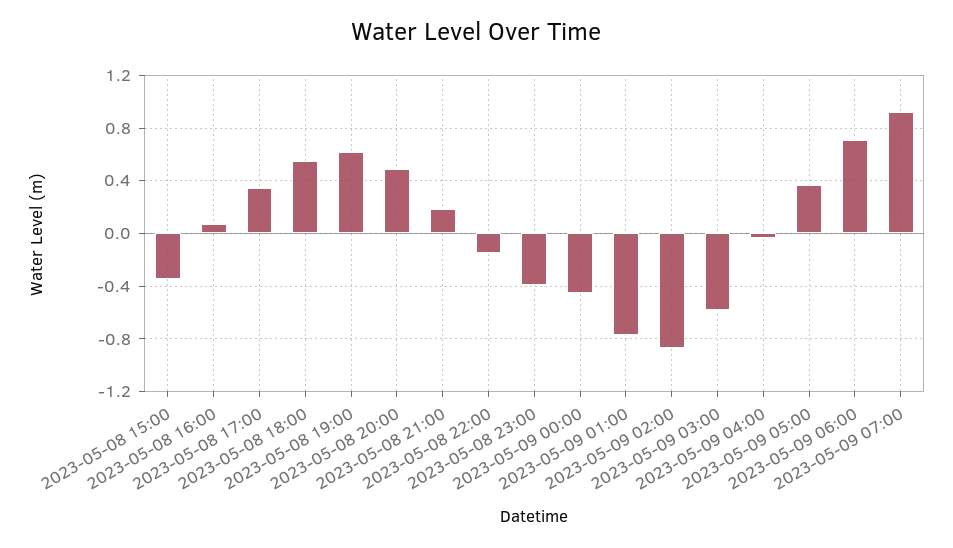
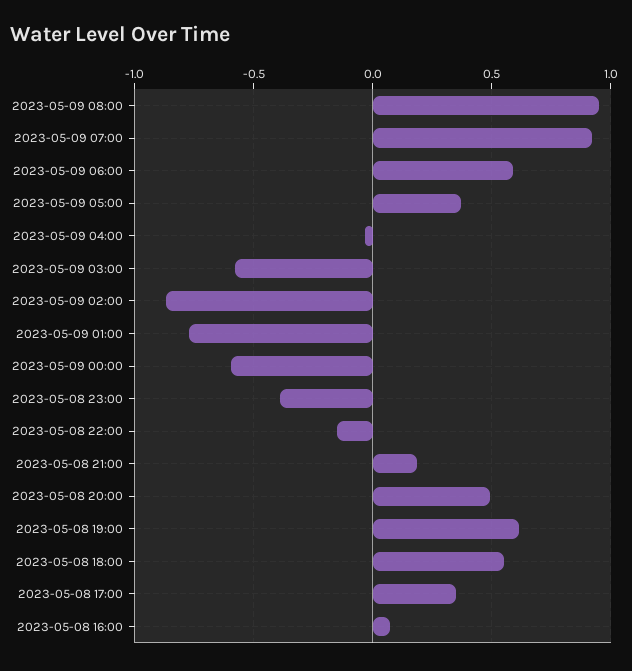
2023-05-08 15:00: -0.35 -> none
2023-05-09 00:00: -0.45 -> -0.6
2023-05-09 06:00: 0.7 -> 0.6
2023-05-09 08:00: none -> 0.95

